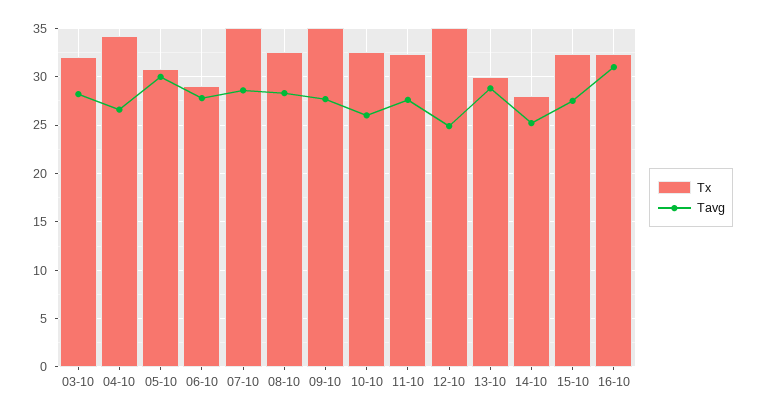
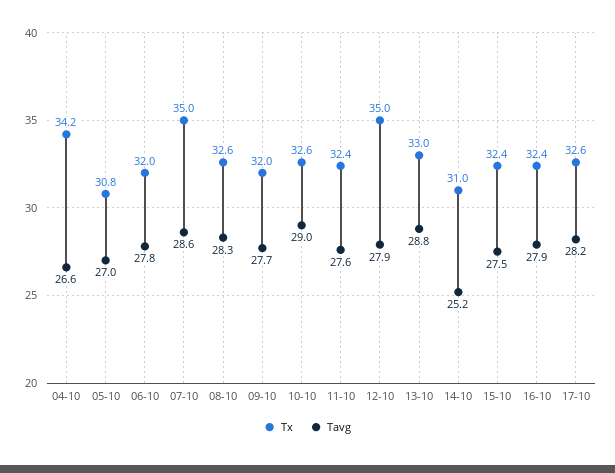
Tx, 03-10: 32 -> none
Tavg, 03-10: 28 -> none
Tavg, 05-10: 30 -> 27
Tx, 06-10: 29 -> 32
Tx, 09-10: 35 -> 32
Tavg, 10-10: 26 -> 29
Tavg, 12-10: 25 -> 27.9
Tx, 13-10: 30 -> 33
Tx, 14-10: 28 -> 31
Tavg, 16-10: 31 -> 27.9
Tx, 17-10: none -> 32.6
Tavg, 17-10: none -> 28.2

